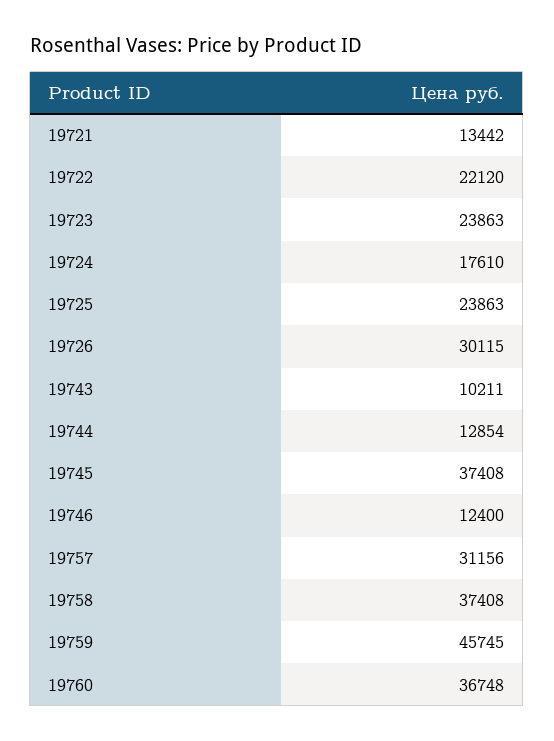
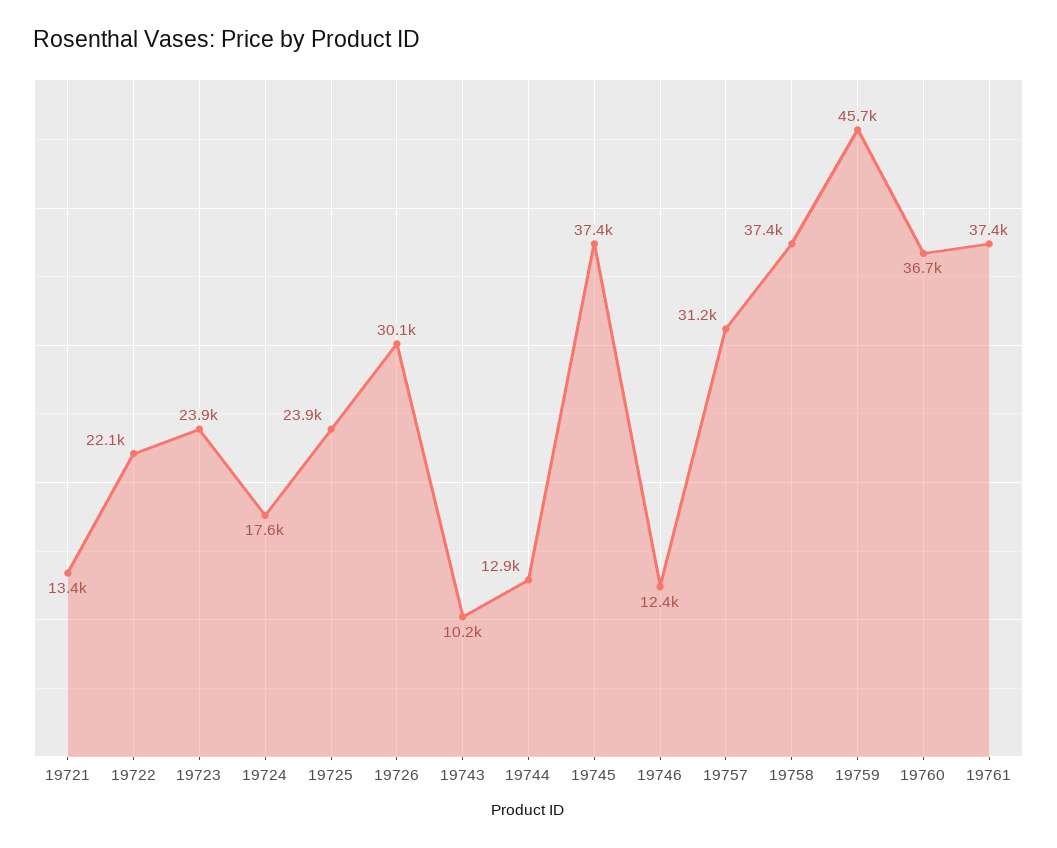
19761: none -> 37400

